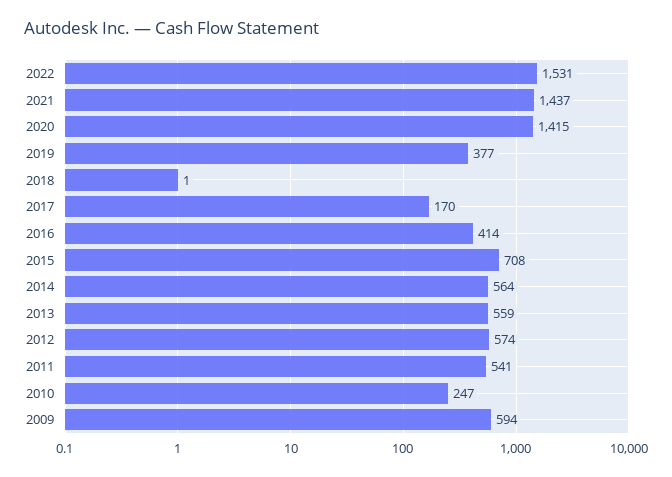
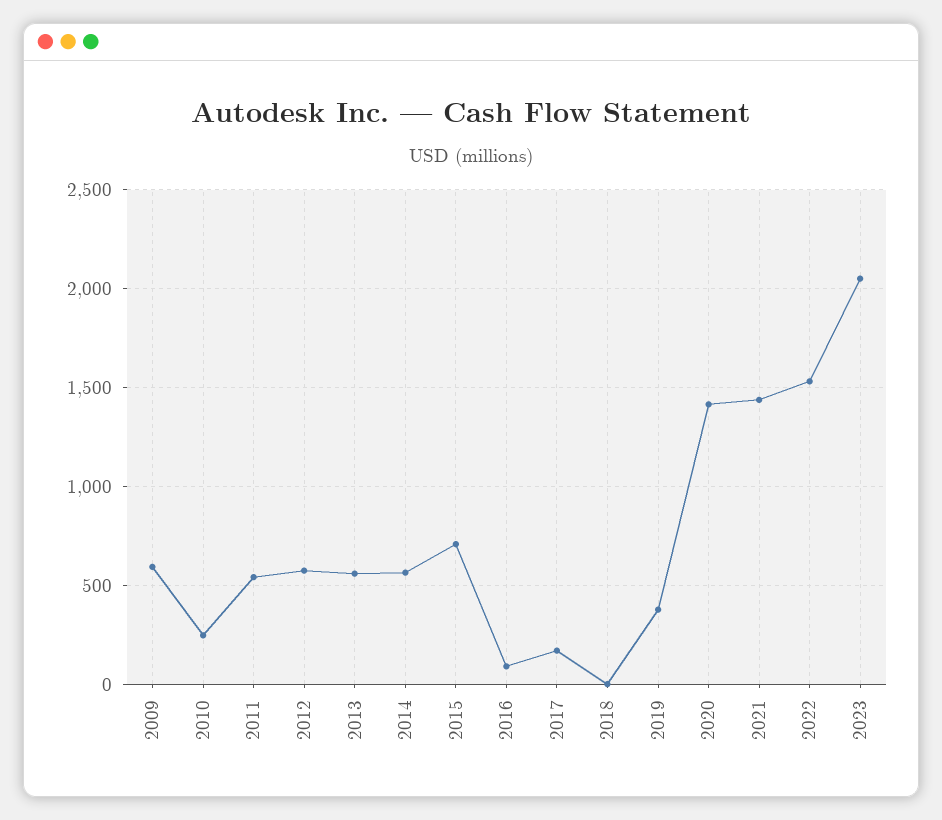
2016: 414 -> 100
2023: none -> 2050

